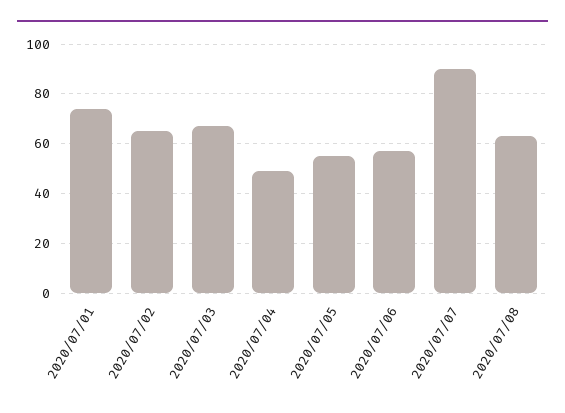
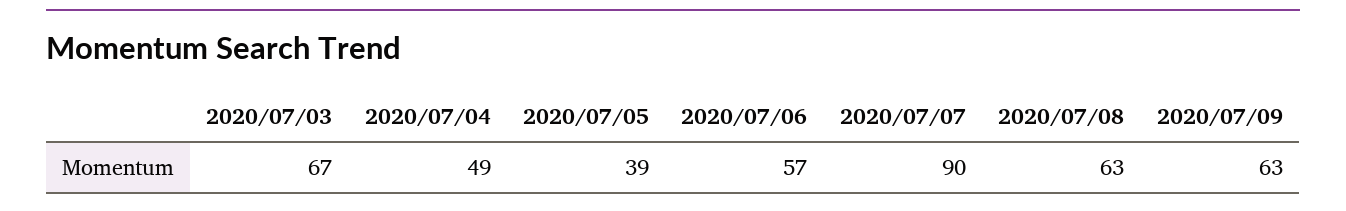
2020/07/01: 75 -> none
2020/07/02: 65 -> none
2020/07/05: 55 -> 39
2020/07/09: none -> 63

